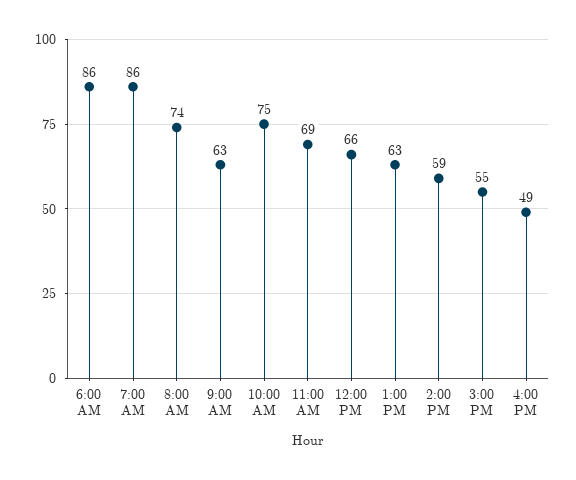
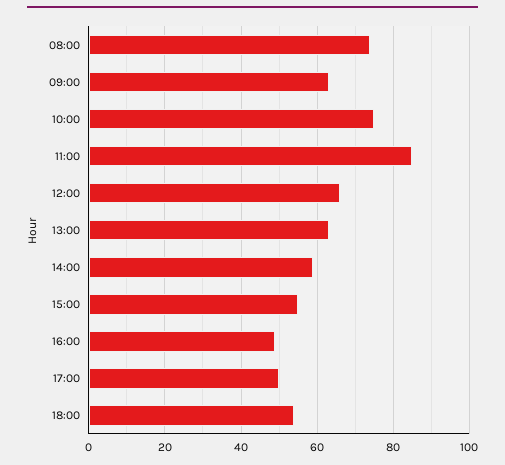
6:00 AM: 86 -> none
7:00 AM: 86 -> none
11:00 AM: 69 -> 85
17:00: none -> 50
18:00: none -> 55

